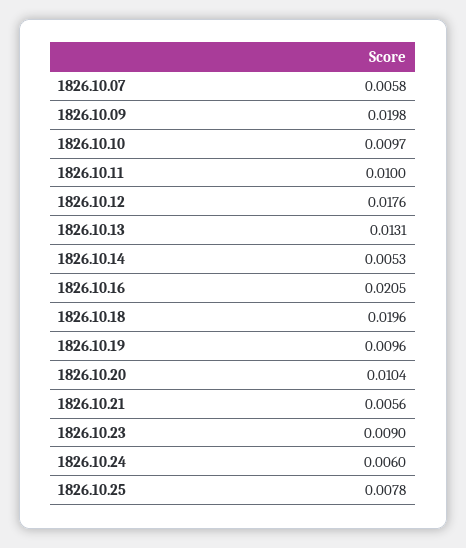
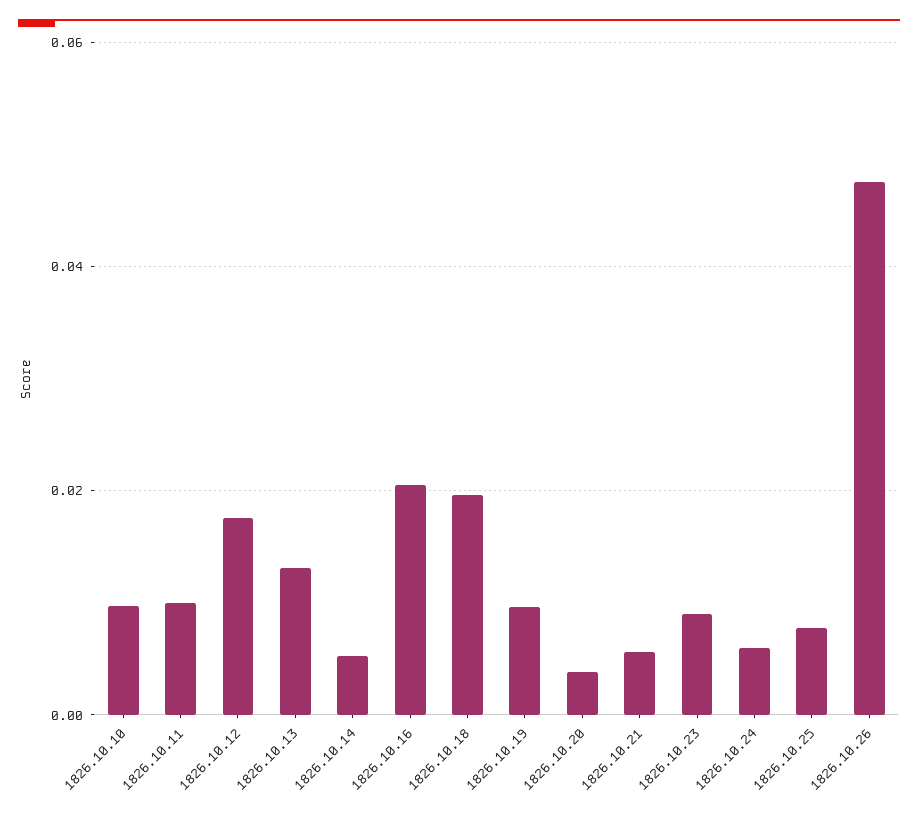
1826.10.07: 0.0058 -> none
1826.10.09: 0.0198 -> none
1826.10.20: 0.0104 -> 0.004
1826.10.26: none -> 0.048

